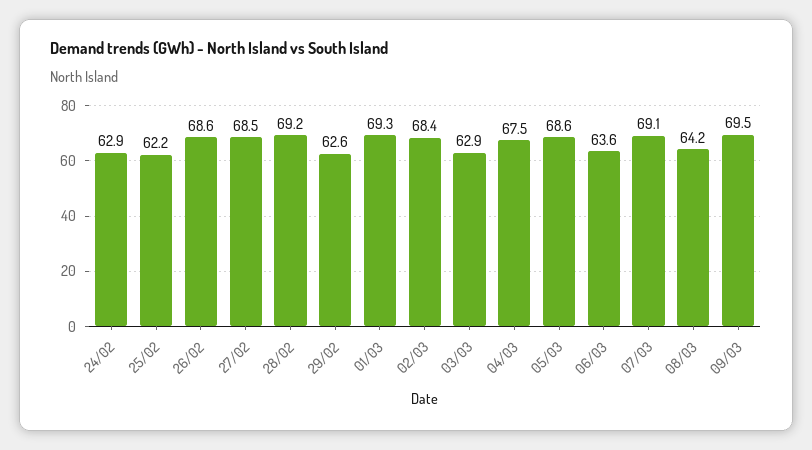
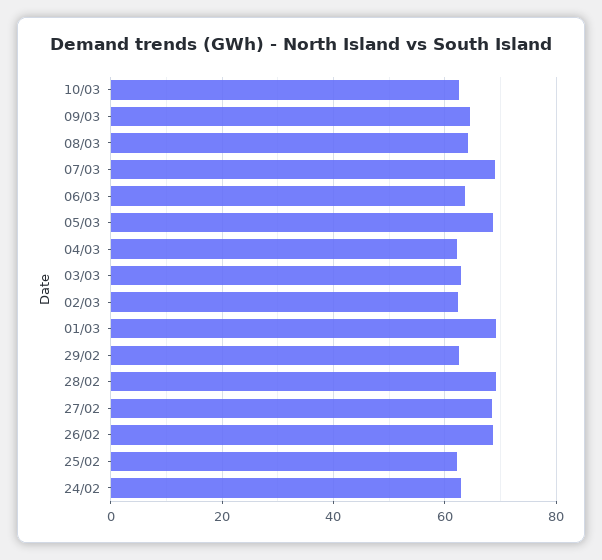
02/03: 68.4 -> 62
04/03: 67.5 -> 62
09/03: 69.5 -> 64
10/03: none -> 62

